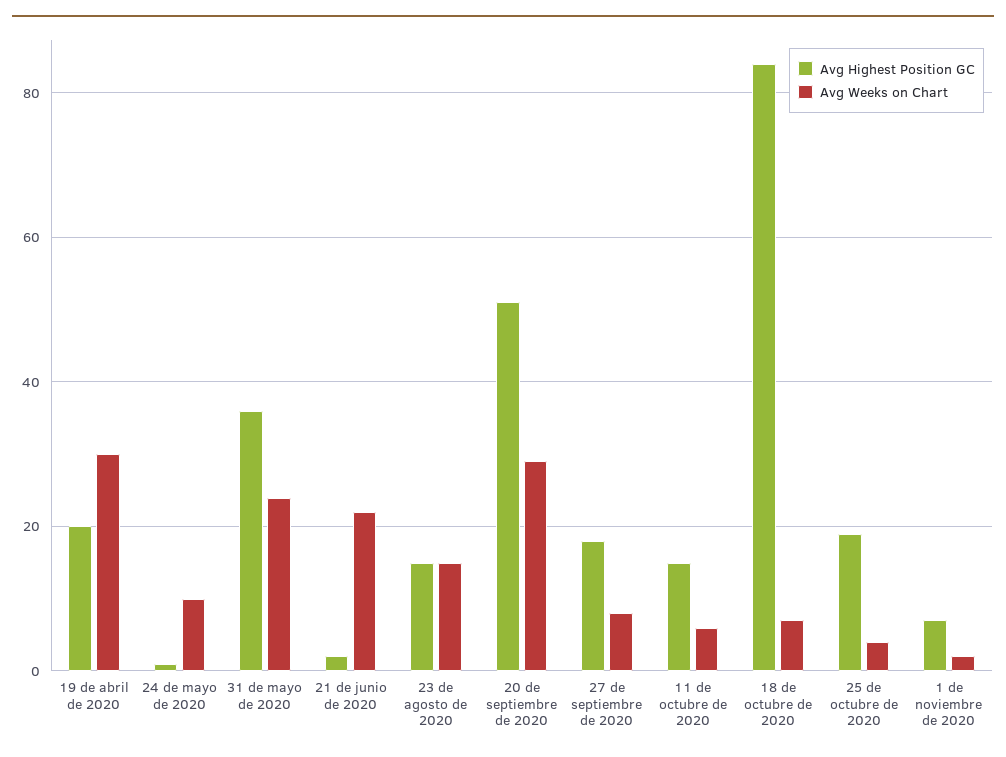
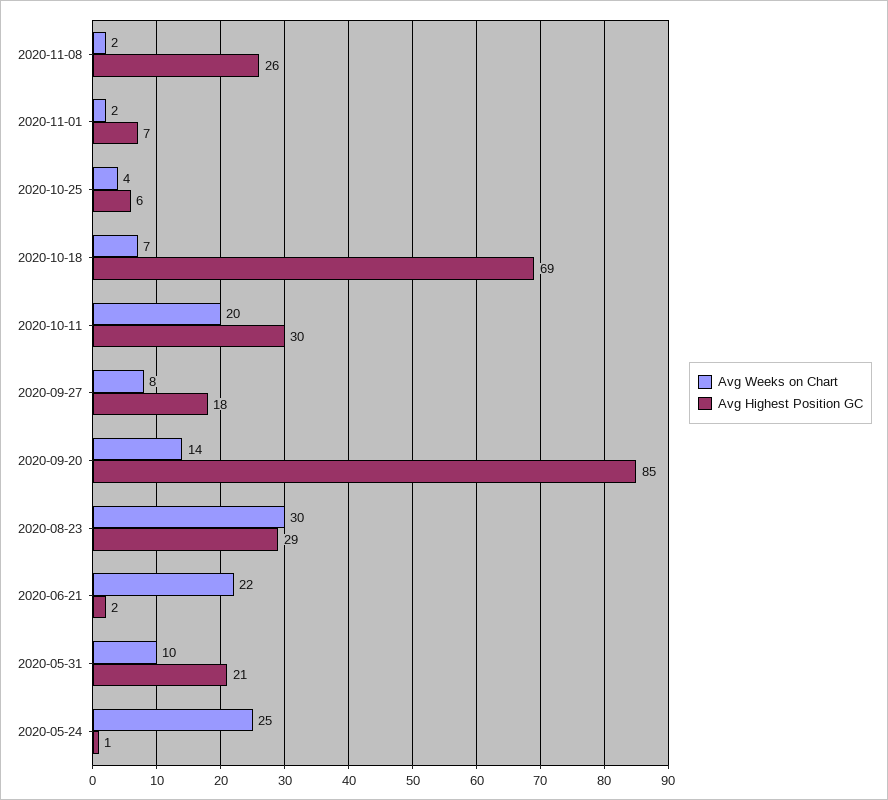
Avg Highest Position GC, 19 de abril de 2020: 20 -> none
Avg Weeks on Chart, 19 de abril de 2020: 30 -> none
Avg Weeks on Chart, 24 de mayo de 2020: 10 -> 25
Avg Highest Position GC, 31 de mayo de 2020: 35 -> 21
Avg Weeks on Chart, 31 de mayo de 2020: 25 -> 10
Avg Highest Position GC, 23 de agosto de 2020: 15 -> 29
Avg Weeks on Chart, 23 de agosto de 2020: 15 -> 30
Avg Highest Position GC, 20 de septiembre de 2020: 50 -> 85
Avg Weeks on Chart, 20 de septiembre de 2020: 30 -> 14
Avg Highest Position GC, 11 de octubre de 2020: 15 -> 30
Avg Weeks on Chart, 11 de octubre de 2020: 5 -> 20
Avg Highest Position GC, 18 de octubre de 2020: 85 -> 69
Avg Highest Position GC, 25 de octubre de 2020: 20 -> 6
Avg Weeks on Chart, 2020-11-08: none -> 2
Avg Highest Position GC, 2020-11-08: none -> 26

